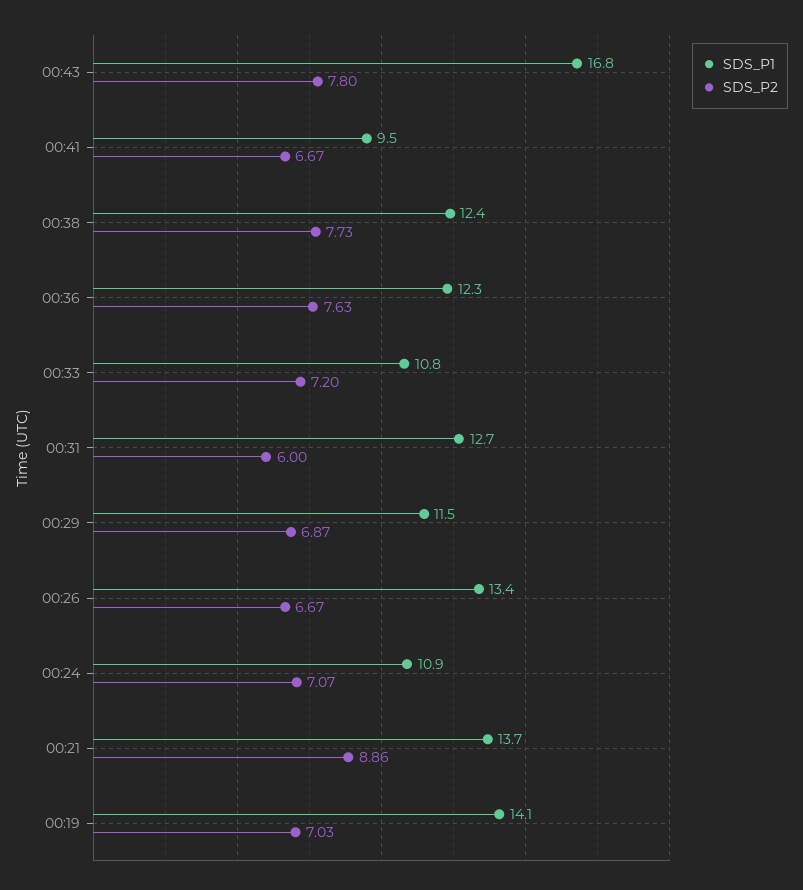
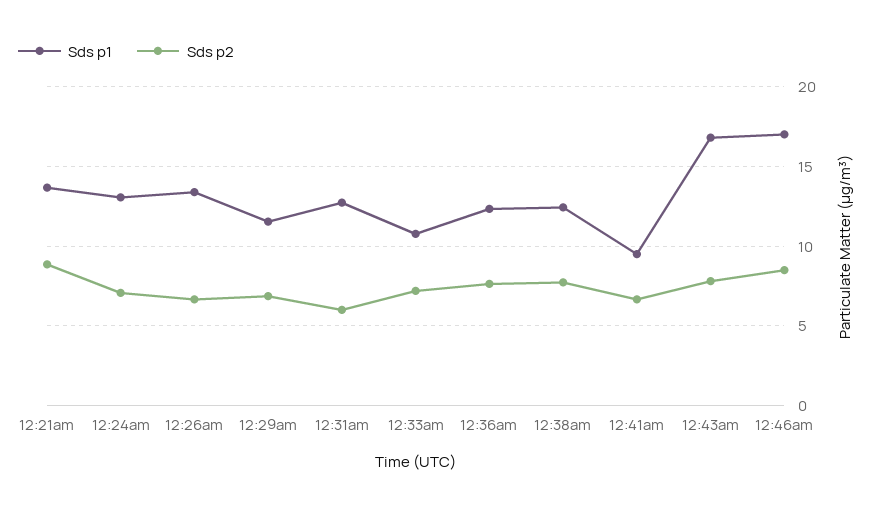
SDS_P1, 00:24: 10.9 -> 13
SDS_P1, 00:19: 14.1 -> none
SDS_P2, 00:19: 7.03 -> none
SDS_P1, 12:46am: none -> 17
SDS_P2, 12:46am: none -> 8.5

